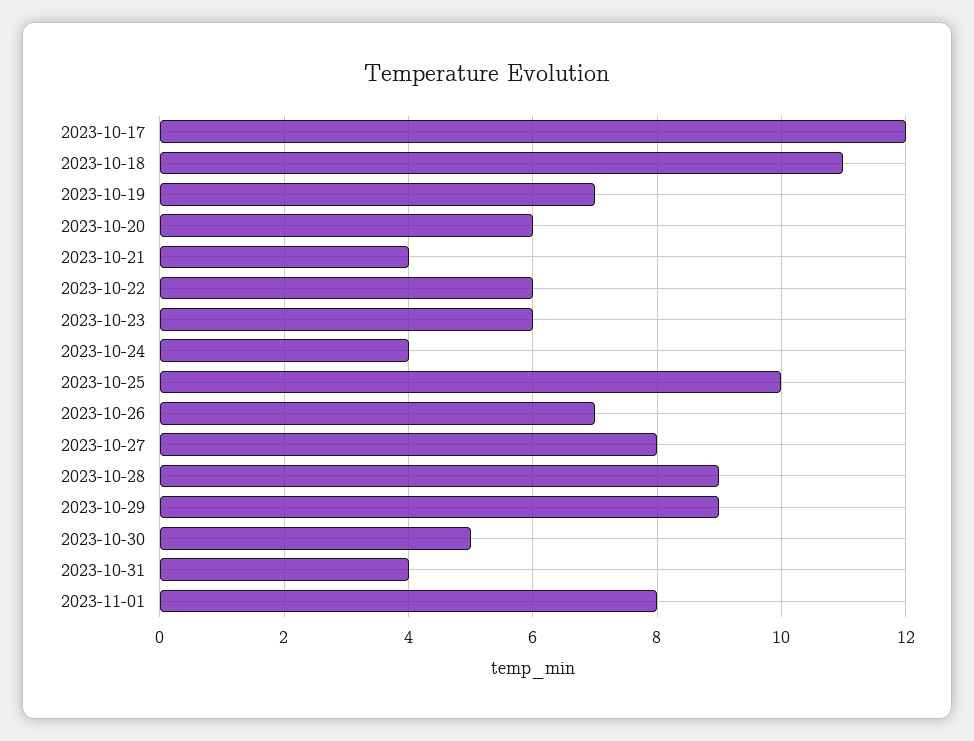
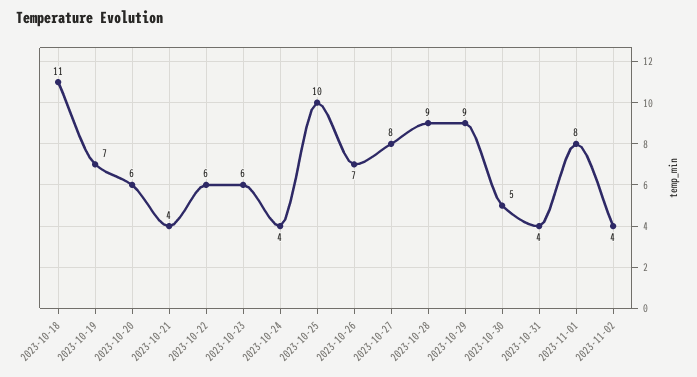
2023-10-17: 12 -> none
2023-11-02: none -> 4

